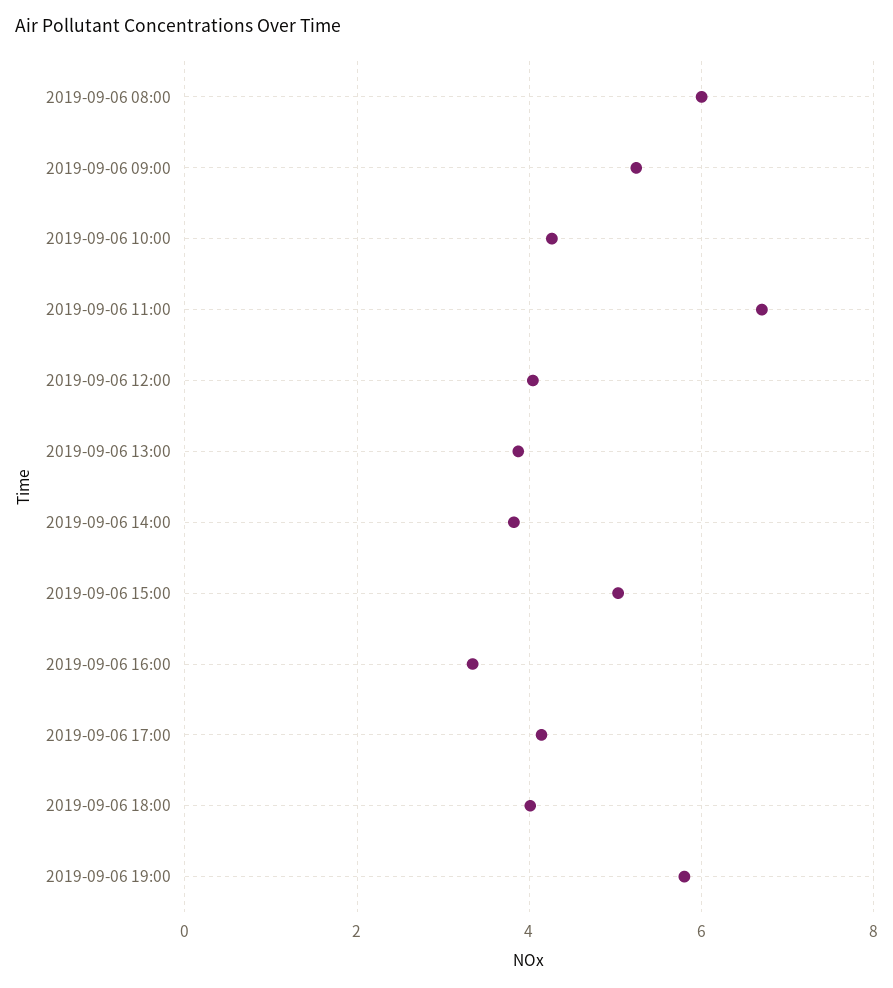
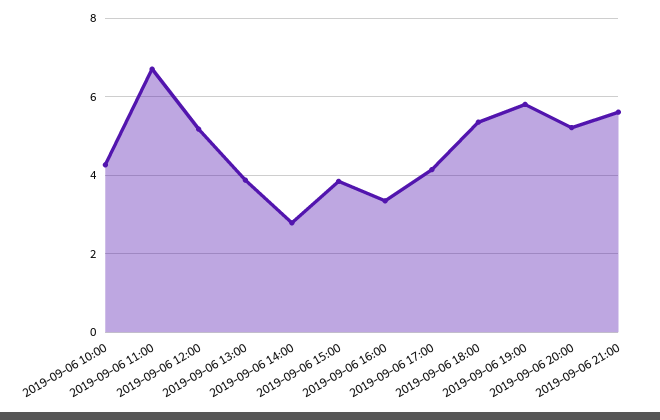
2019-09-06 08:00: 6 -> none
2019-09-06 09:00: 5.2 -> none
2019-09-06 12:00: 4 -> 5.2
2019-09-06 14:00: 3.8 -> 2.8
2019-09-06 15:00: 5 -> 3.8
2019-09-06 18:00: 4 -> 5.4
2019-09-06 20:00: none -> 5.2
2019-09-06 21:00: none -> 5.6

